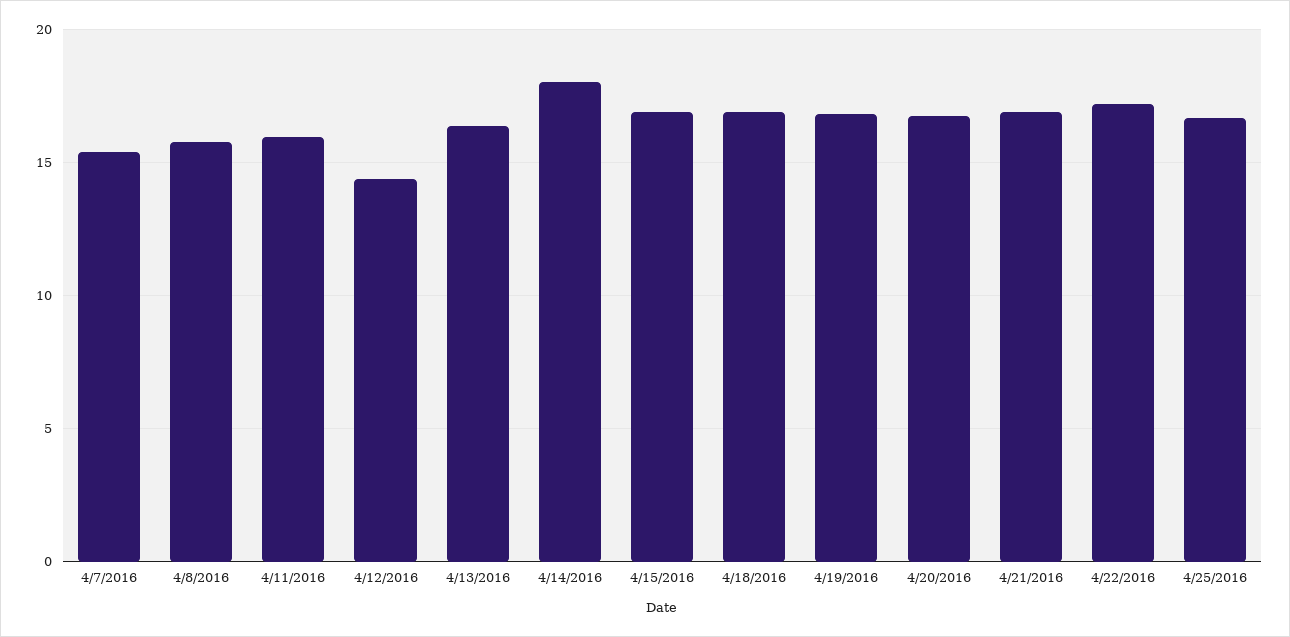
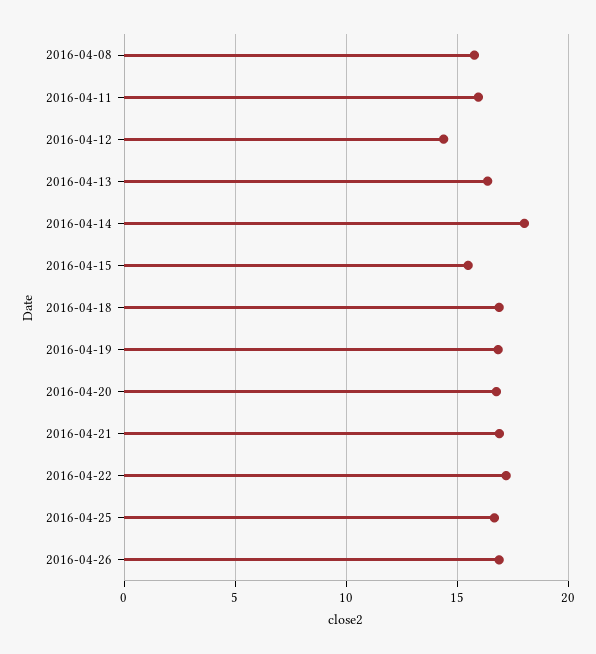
4/7/2016: 15.5 -> none
4/15/2016: 17 -> 15.5
2016-04-26: none -> 17

